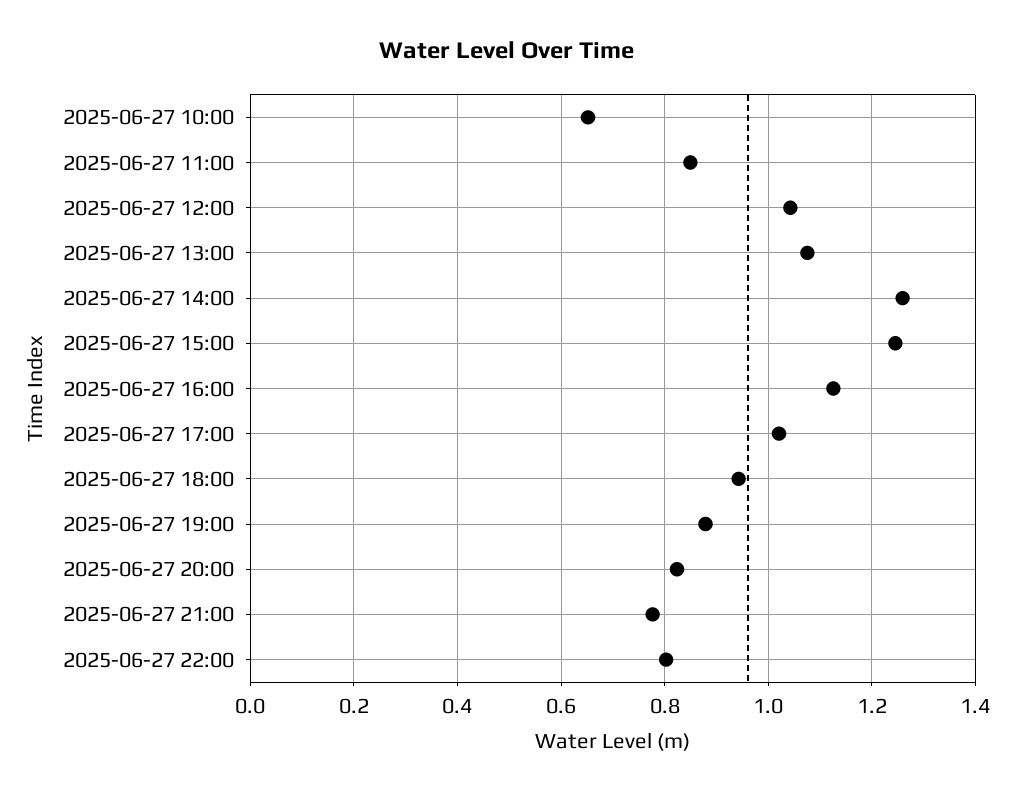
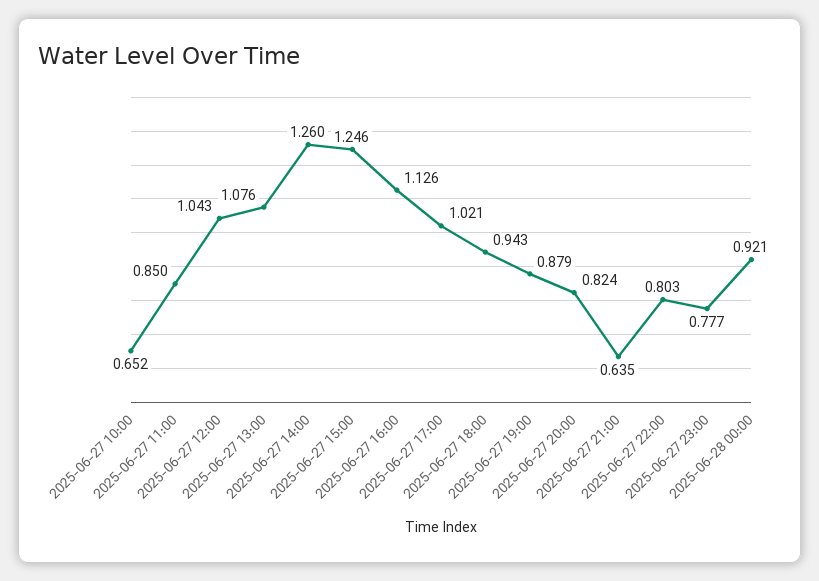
2025-06-27 21:00: 0.78 -> 0.635
2025-06-27 23:00: none -> 0.777
2025-06-28 00:00: none -> 0.921

